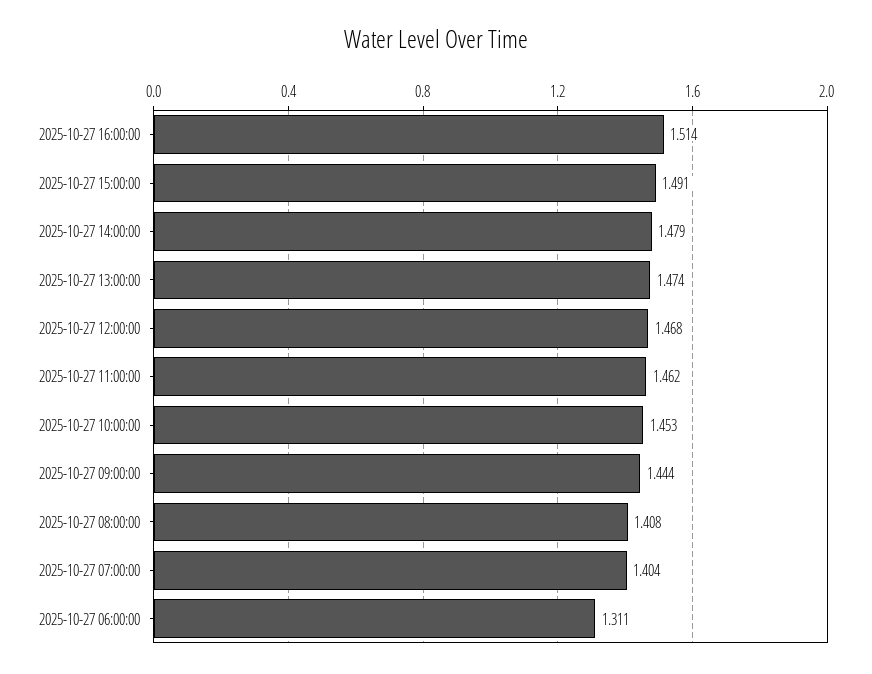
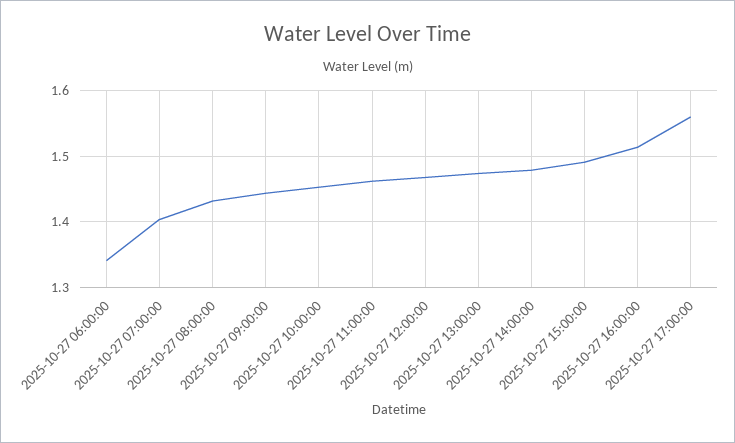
2025-10-27 08:00:00: 1.408 -> 1.43
2025-10-27 06:00:00: 1.311 -> 1.34
2025-10-27 17:00:00: none -> 1.56

